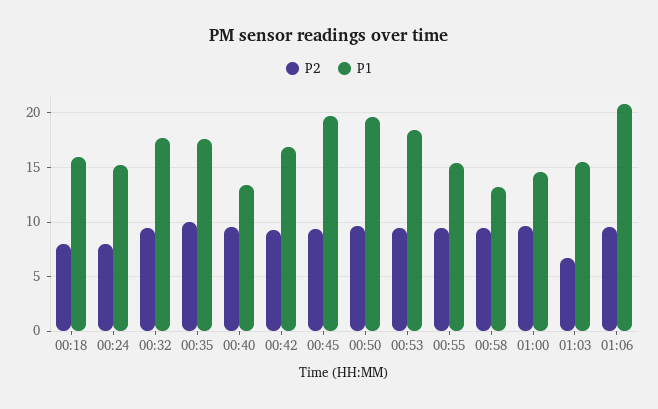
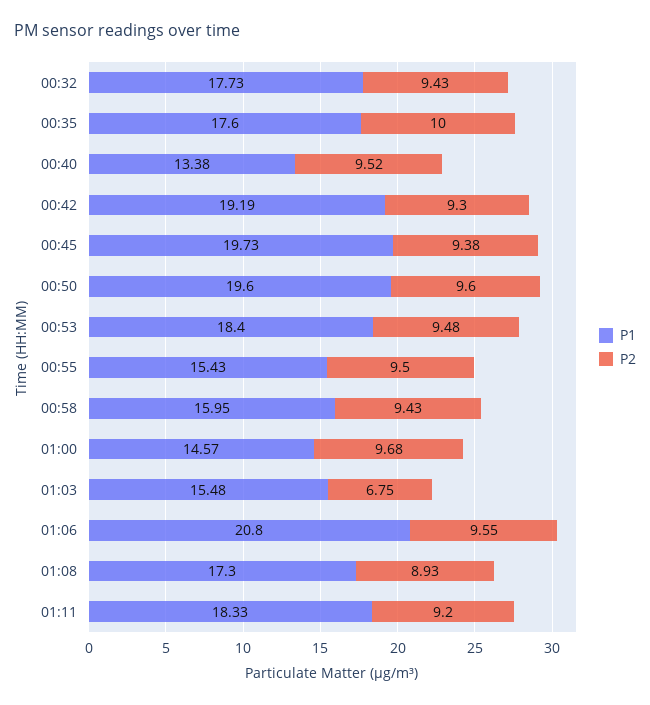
P2, 00:18: 8 -> none
P1, 00:18: 16 -> none
P2, 00:24: 8 -> none
P1, 00:24: 15 -> none
P1, 00:42: 17 -> 19.19
P1, 00:58: 13 -> 15.95
P1, 01:08: none -> 17.3
P2, 01:08: none -> 8.93
P1, 01:11: none -> 18.33
P2, 01:11: none -> 9.2

